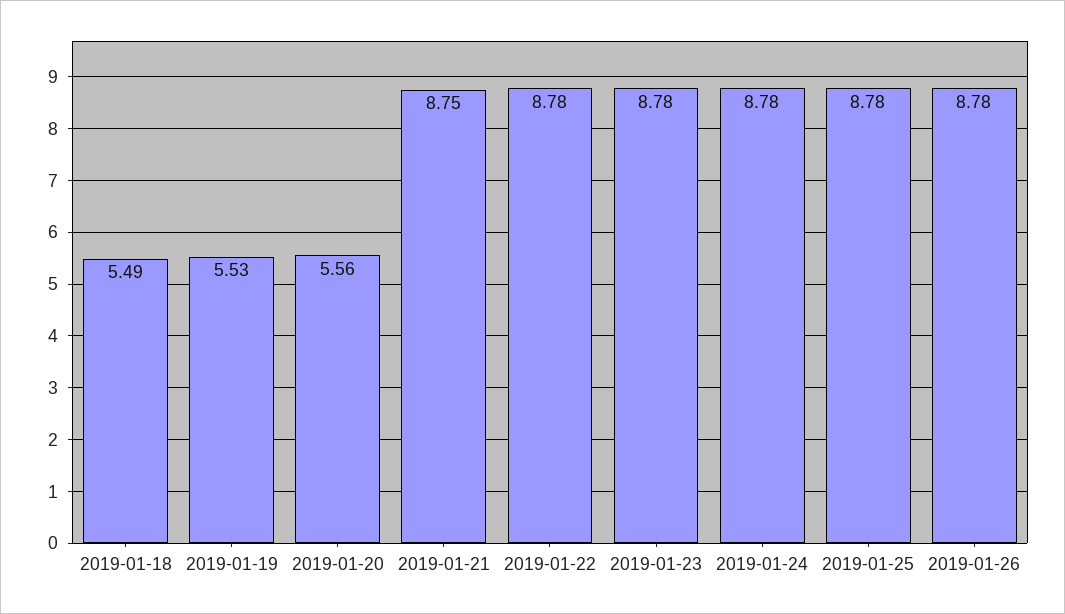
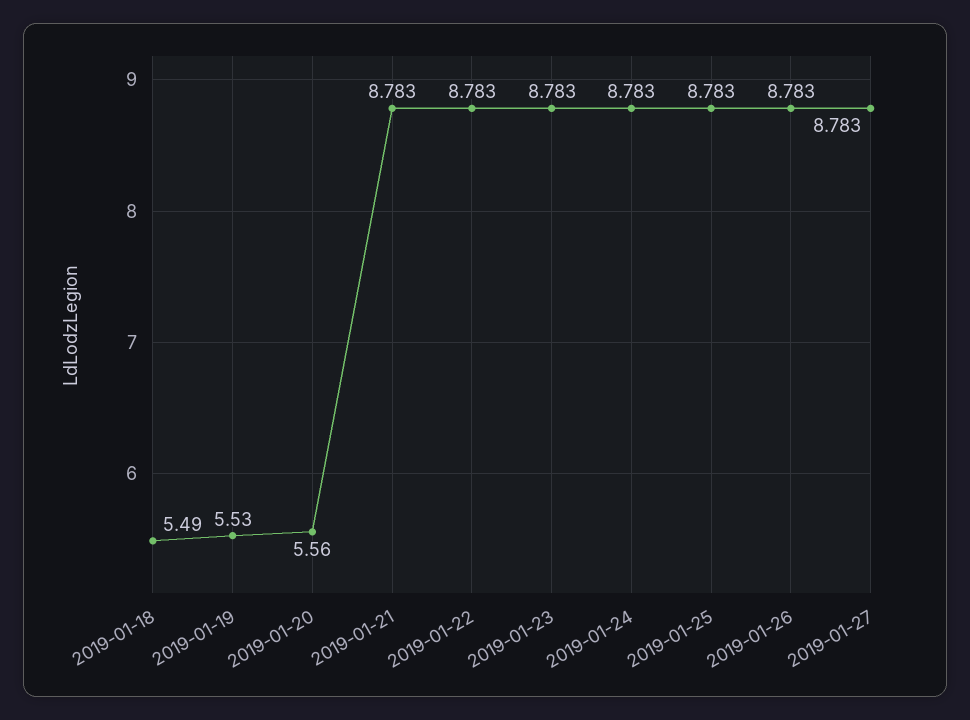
2019-01-21: 8.75 -> 8.783
2019-01-27: none -> 8.783

